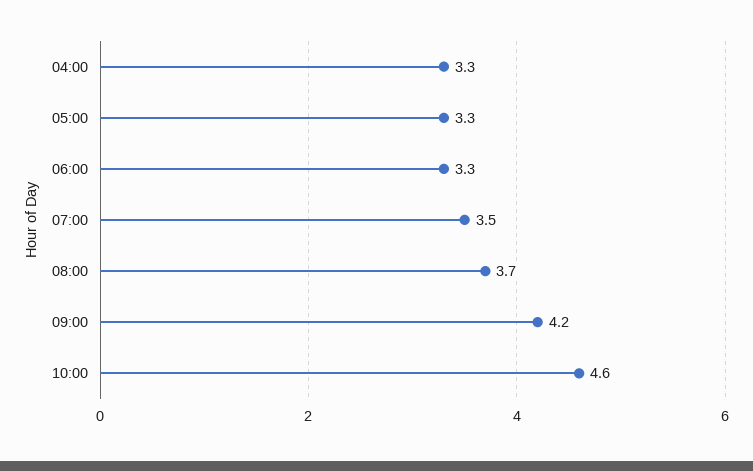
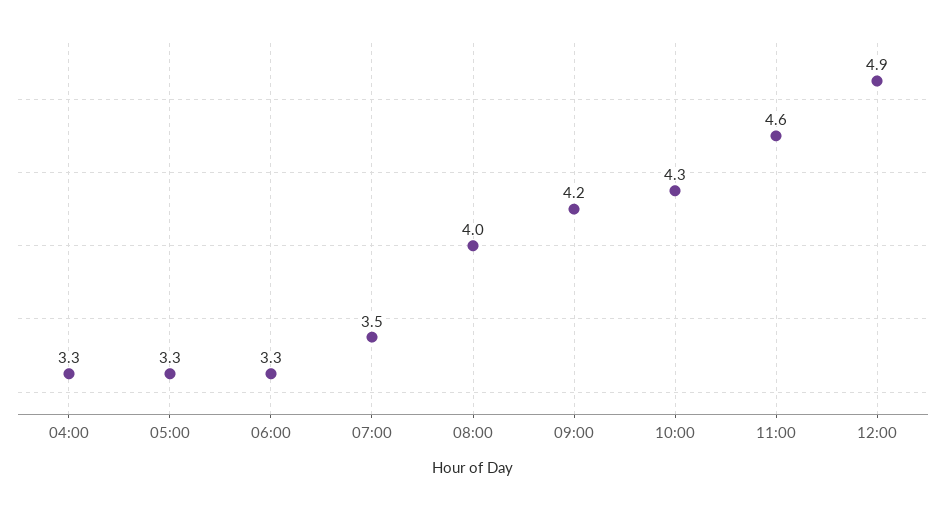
08:00: 3.7 -> 4
10:00: 4.6 -> 4.3
11:00: none -> 4.6
12:00: none -> 4.9

